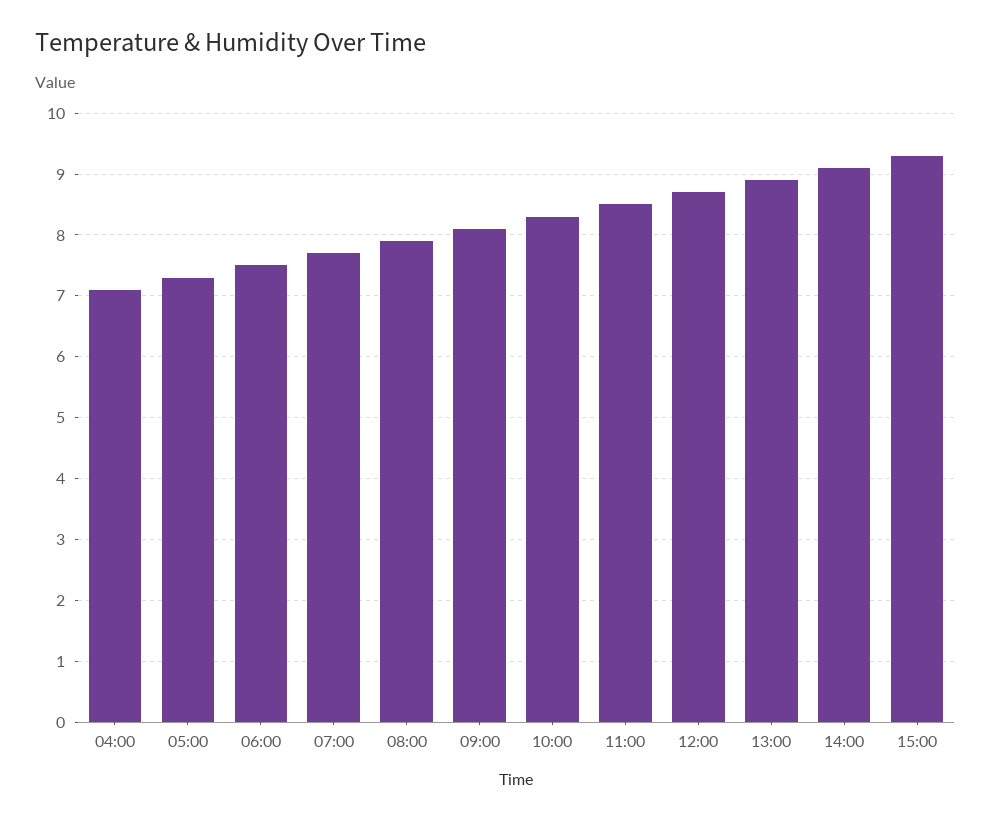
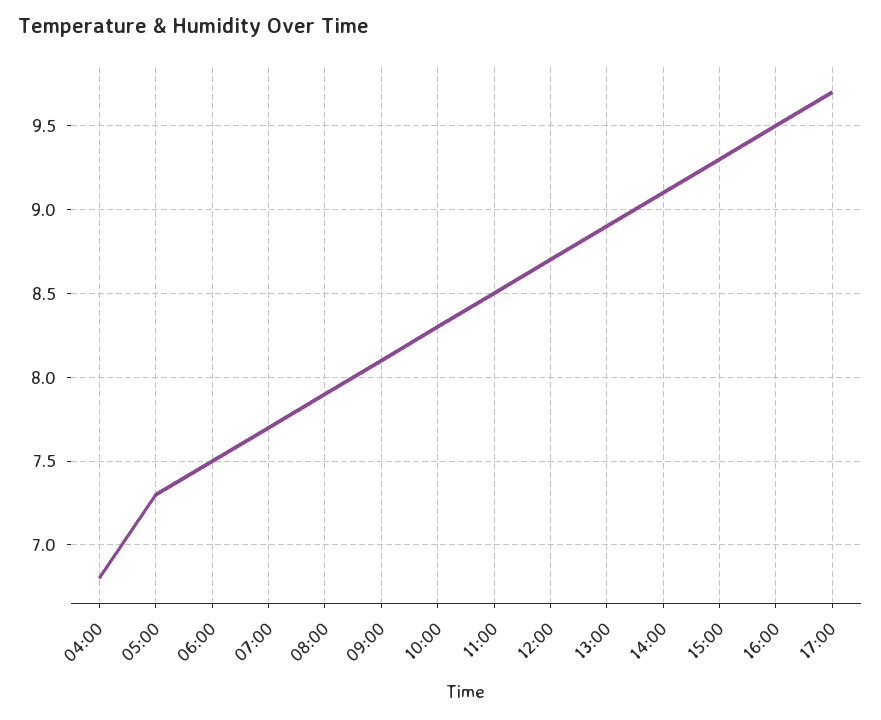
04:00: 7.1 -> 6.8
16:00: none -> 9.5
17:00: none -> 9.7

